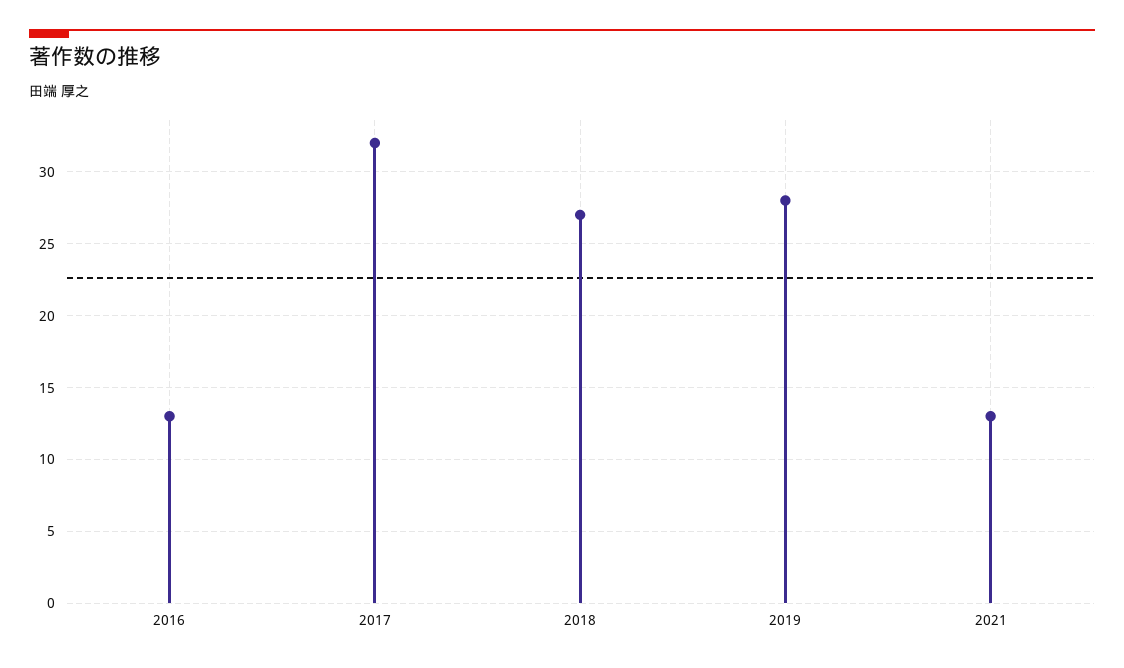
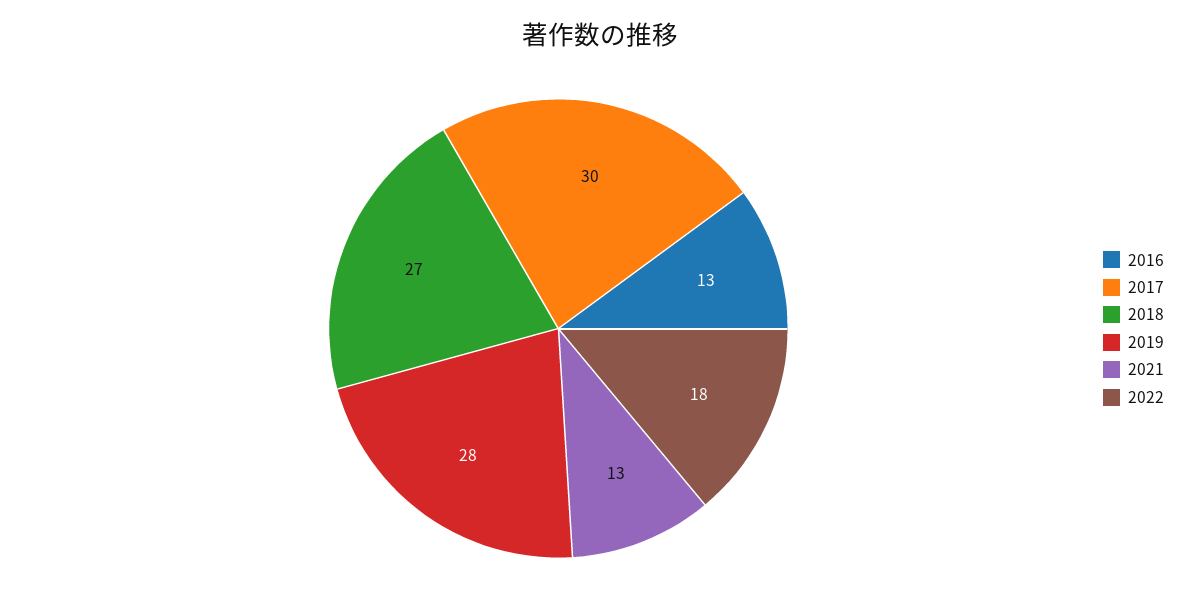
2017: 32 -> 30
2022: none -> 18

